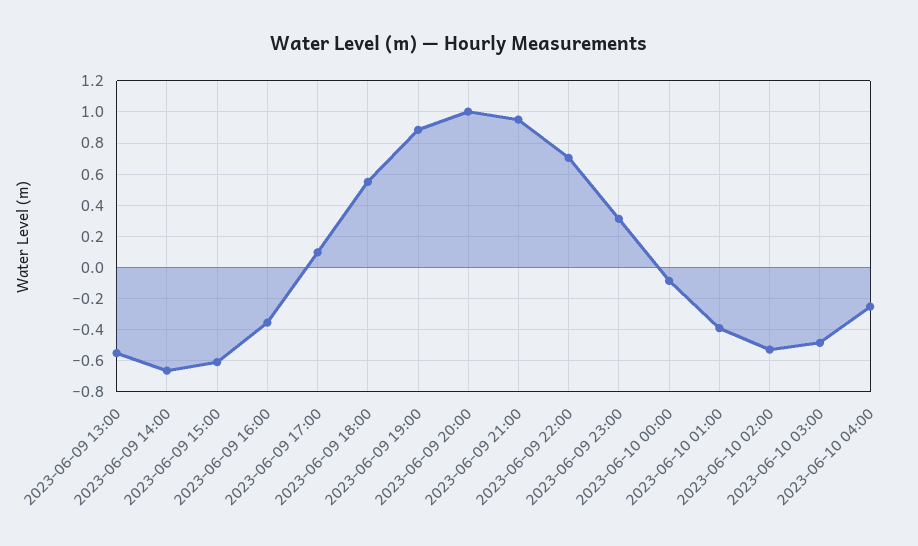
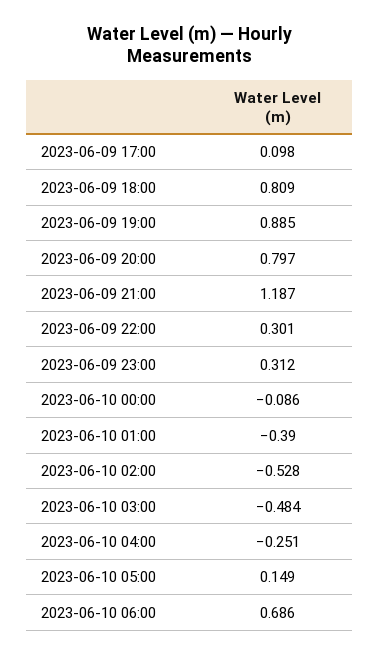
2023-06-09 13:00: -0.55 -> none
2023-06-09 14:00: -0.65 -> none
2023-06-09 15:00: -0.6 -> none
2023-06-09 16:00: -0.35 -> none
2023-06-09 18:00: 0.55 -> 0.809
2023-06-09 20:00: 1 -> 0.797
2023-06-09 21:00: 0.95 -> 1.187
2023-06-09 22:00: 0.7 -> 0.301
2023-06-10 05:00: none -> 0.149
2023-06-10 06:00: none -> 0.686

